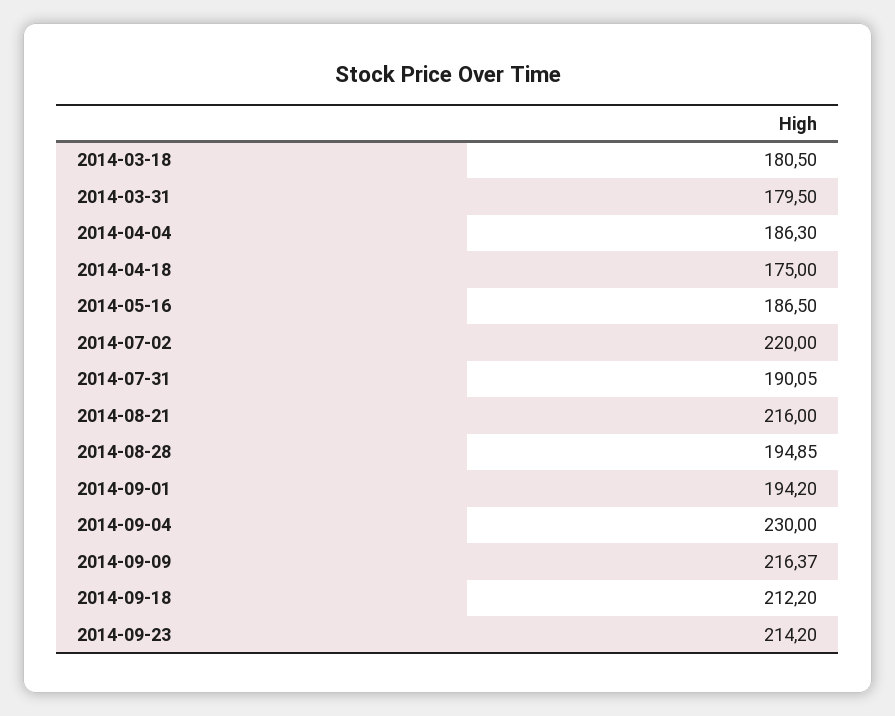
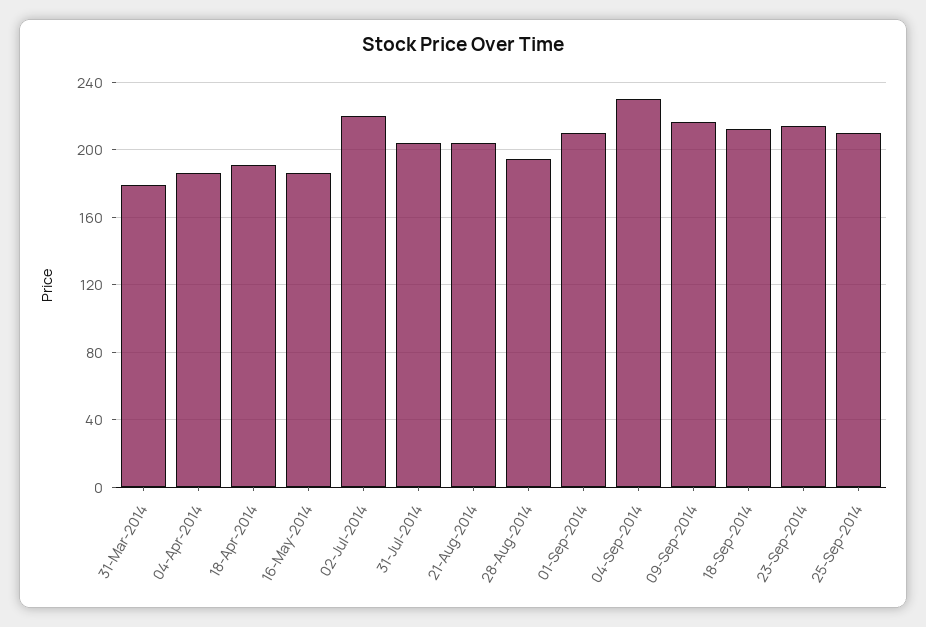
2014-03-18: 180.5 -> none
2014-04-18: 175 -> 190
2014-07-31: 190.05 -> 205
2014-08-21: 216 -> 205
2014-09-01: 194.2 -> 210
25-Sep-2014: none -> 210

